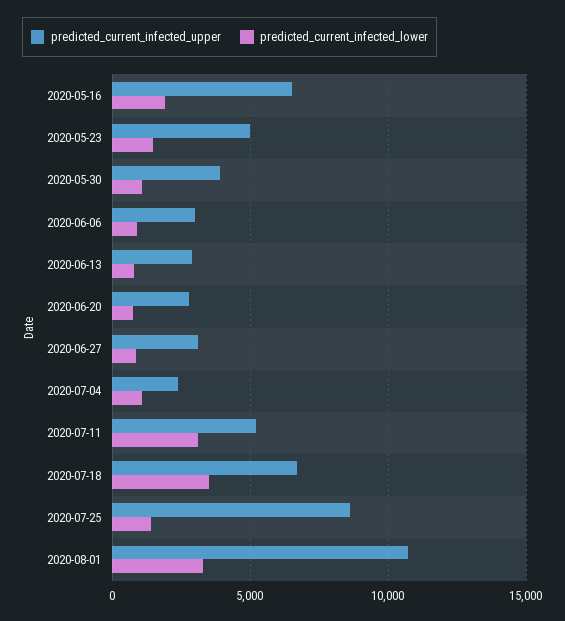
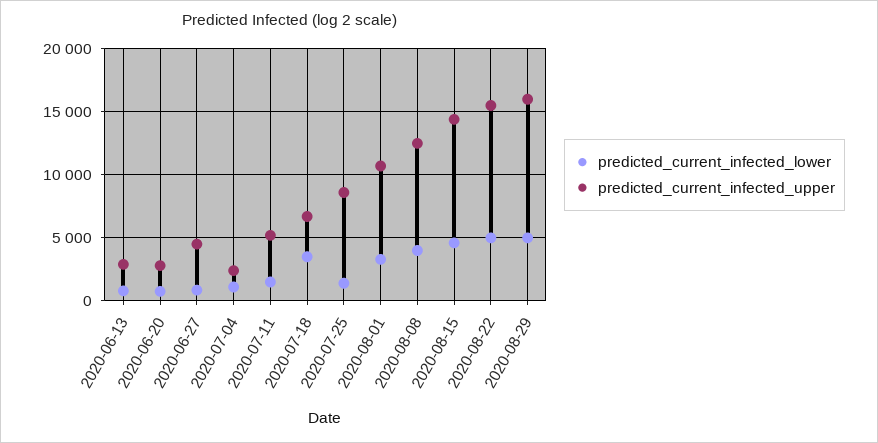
predicted_current_infected_upper, 2020-05-16: 6500 -> none
predicted_current_infected_lower, 2020-05-16: 2000 -> none
predicted_current_infected_upper, 2020-05-23: 5000 -> none
predicted_current_infected_lower, 2020-05-23: 1500 -> none
predicted_current_infected_upper, 2020-05-30: 4000 -> none
predicted_current_infected_lower, 2020-05-30: 1000 -> none
predicted_current_infected_upper, 2020-06-06: 3000 -> none
predicted_current_infected_lower, 2020-06-06: 1000 -> none
predicted_current_infected_upper, 2020-06-27: 3000 -> 4500
predicted_current_infected_lower, 2020-07-11: 3000 -> 1500
predicted_current_infected_lower, 2020-08-08: none -> 4000
predicted_current_infected_upper, 2020-08-08: none -> 12500
predicted_current_infected_lower, 2020-08-15: none -> 4500
predicted_current_infected_upper, 2020-08-15: none -> 14500
predicted_current_infected_lower, 2020-08-22: none -> 5000
predicted_current_infected_upper, 2020-08-22: none -> 15500
predicted_current_infected_lower, 2020-08-29: none -> 5000
predicted_current_infected_upper, 2020-08-29: none -> 16000

